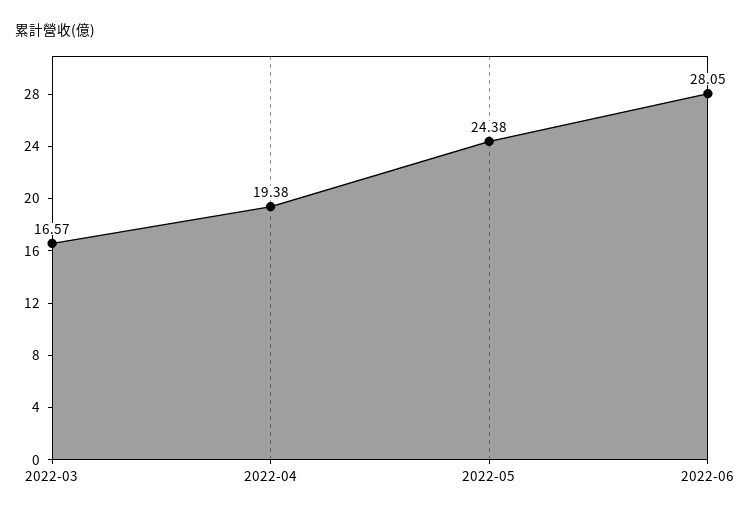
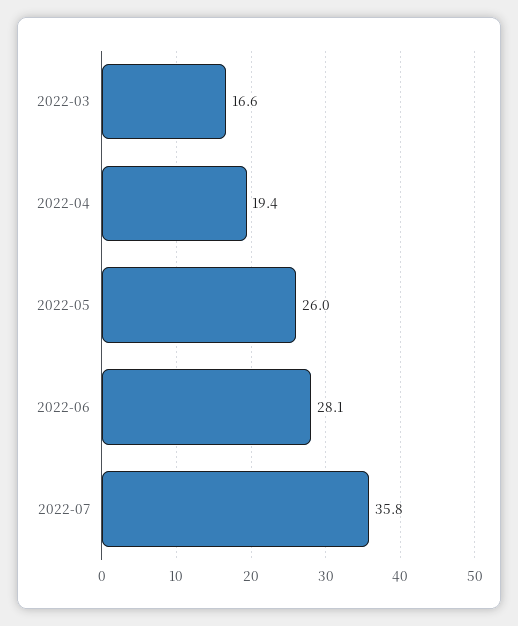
2022-05: 24.38 -> 26
2022-07: none -> 35.8

